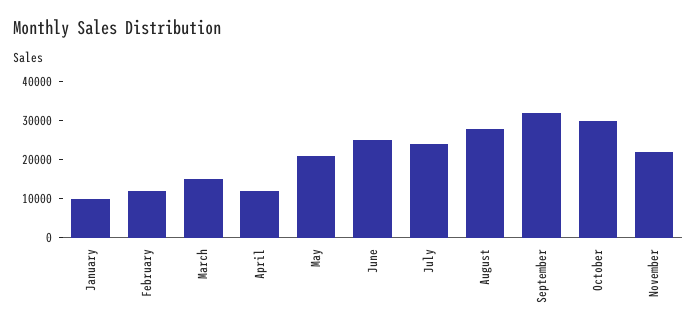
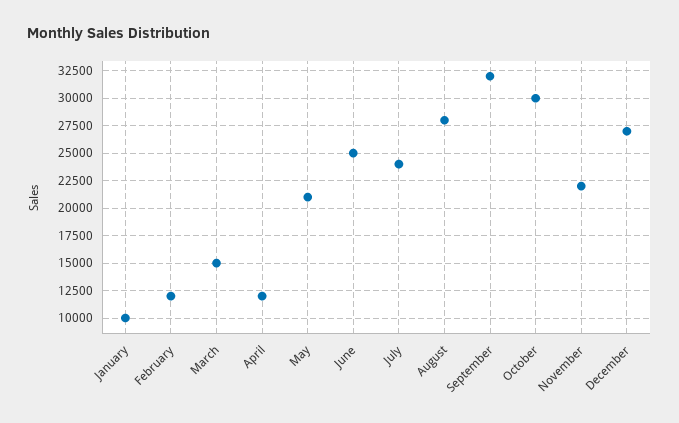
December: none -> 27500

